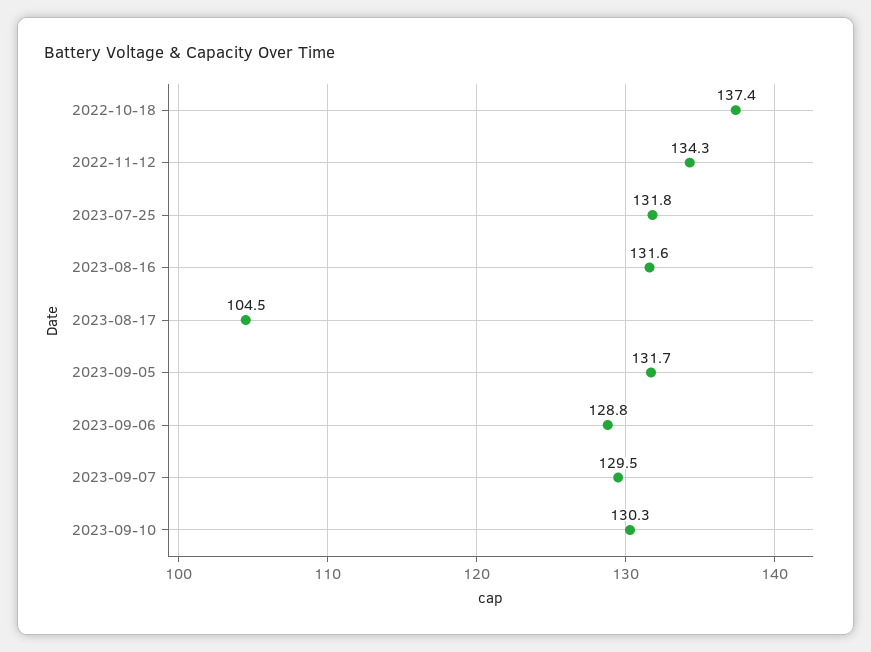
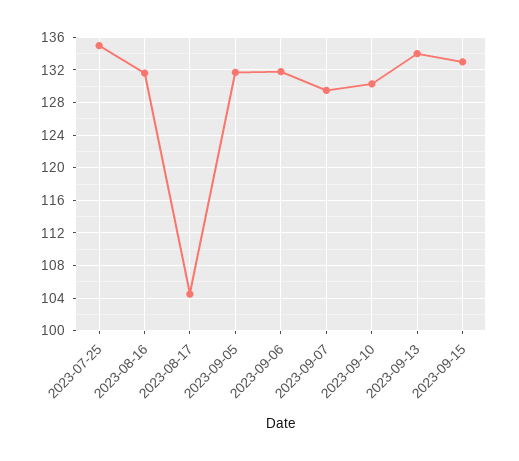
2022-10-18: 137.4 -> none
2022-11-12: 134.3 -> none
2023-07-25: 131.8 -> 135
2023-09-06: 128.8 -> 132
2023-09-13: none -> 134
2023-09-15: none -> 133

